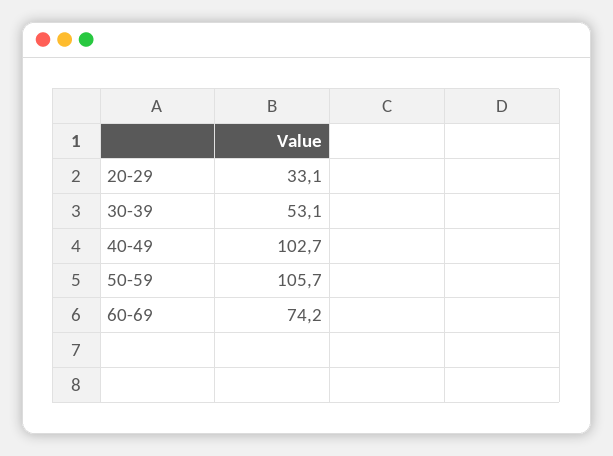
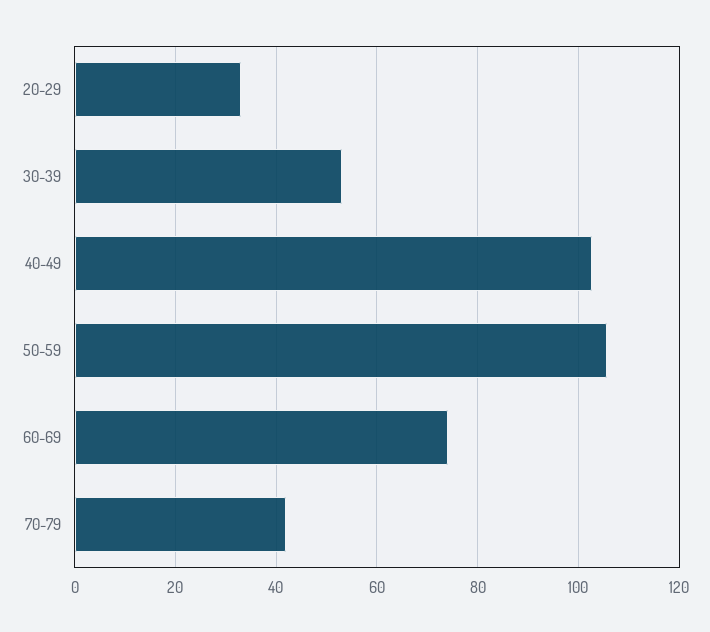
70-79: none -> 42

